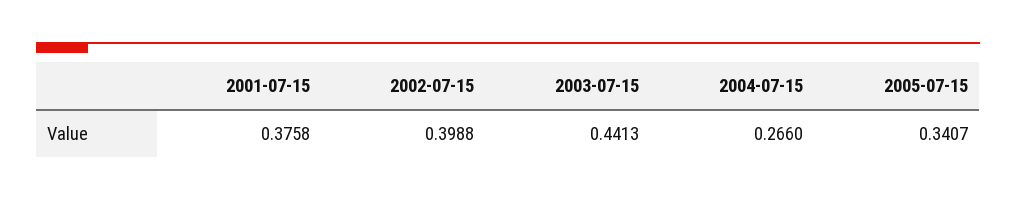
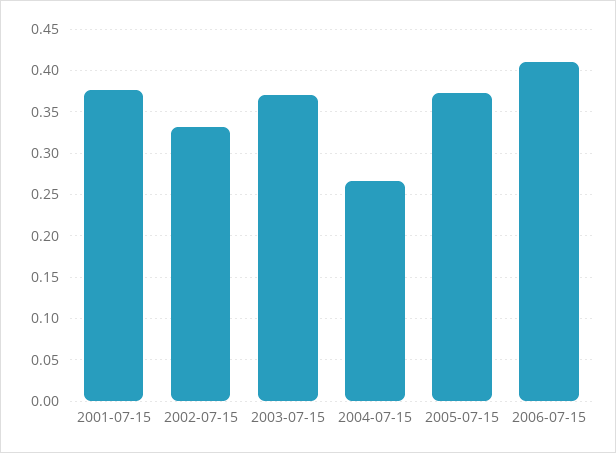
2002-07-15: 0.3988 -> 0.33
2003-07-15: 0.4413 -> 0.37
2005-07-15: 0.3407 -> 0.37
2006-07-15: none -> 0.41

